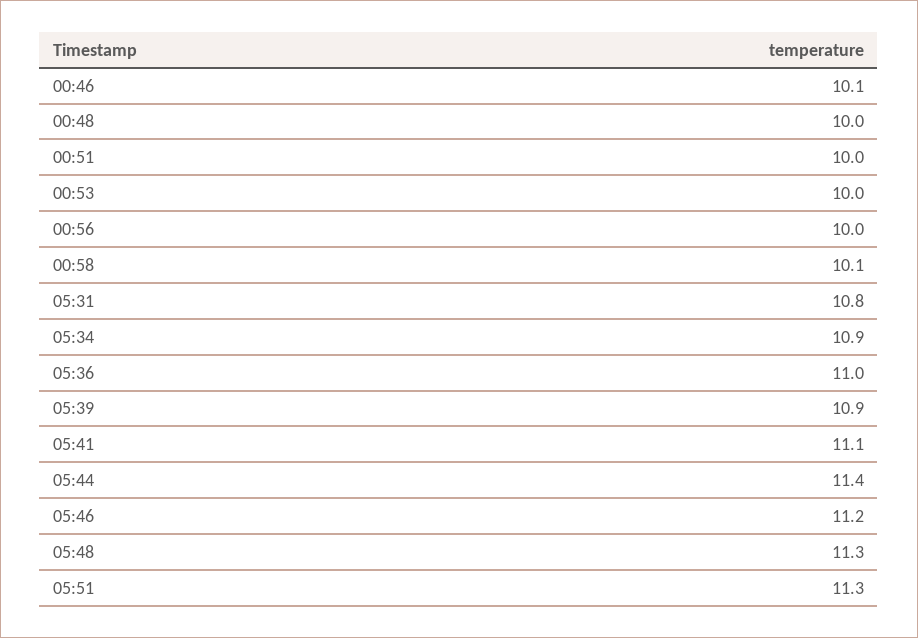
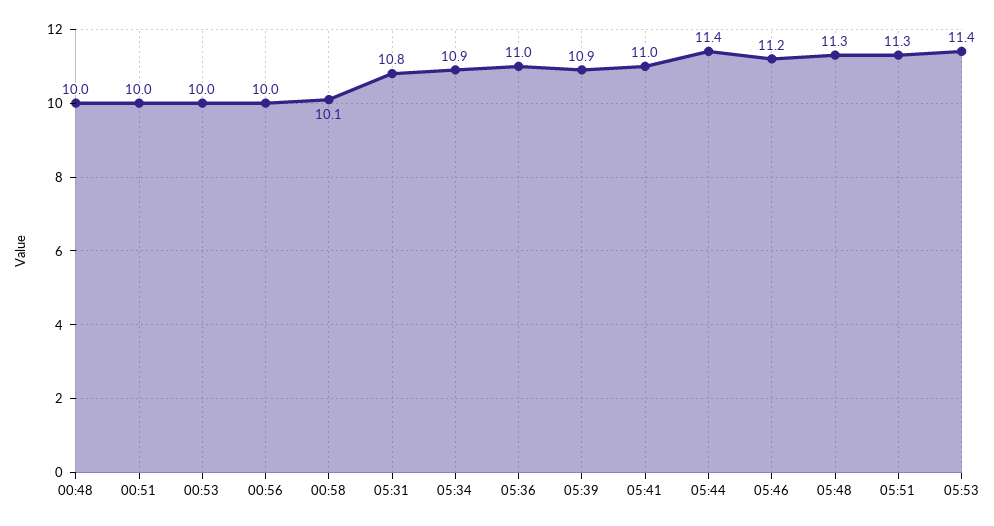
00:46: 10.1 -> none
05:41: 11.1 -> 11
05:53: none -> 11.4

